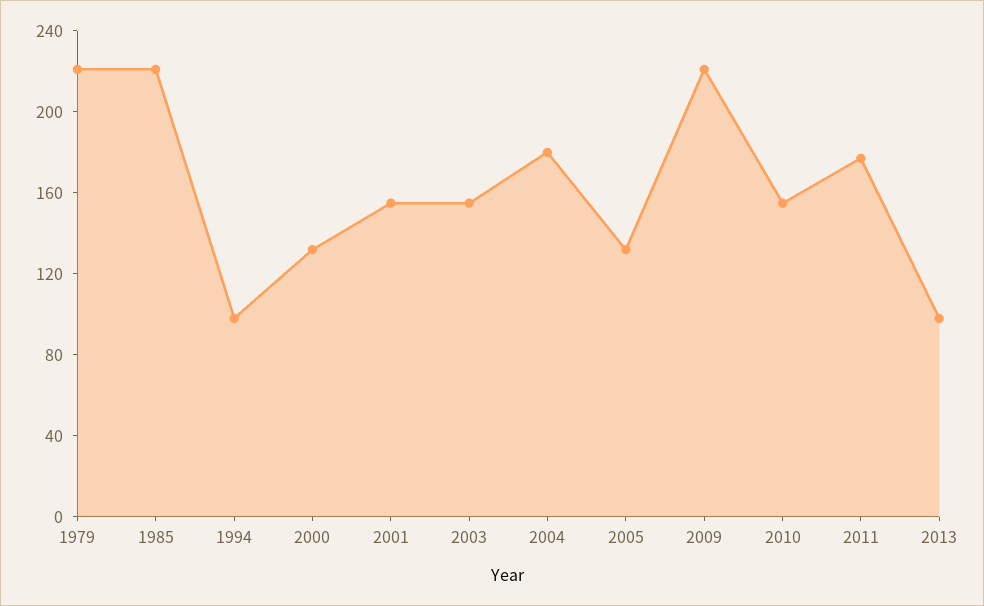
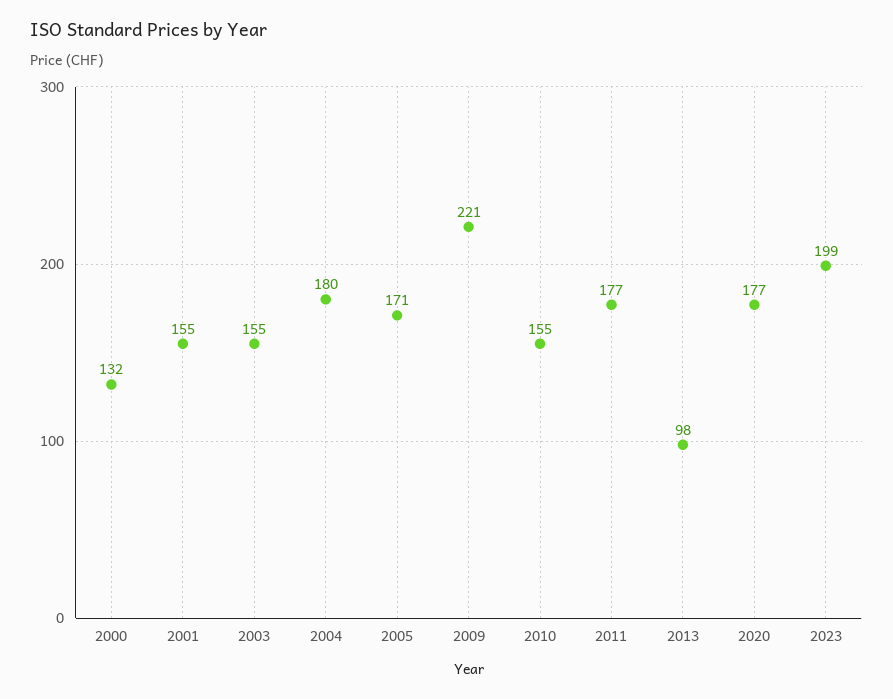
1979: 220 -> none
1985: 220 -> none
1994: 100 -> none
2005: 130 -> 171
2020: none -> 177
2023: none -> 199

